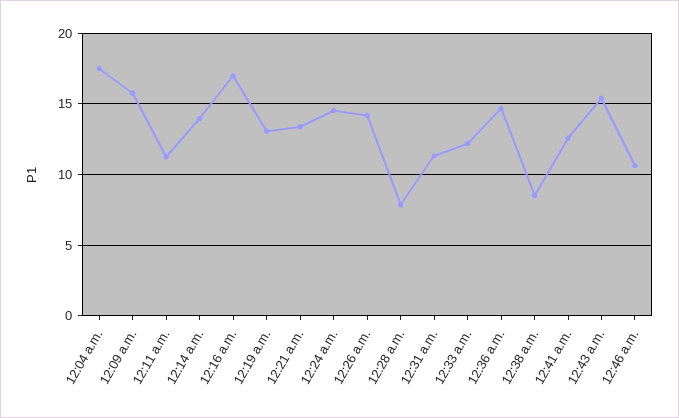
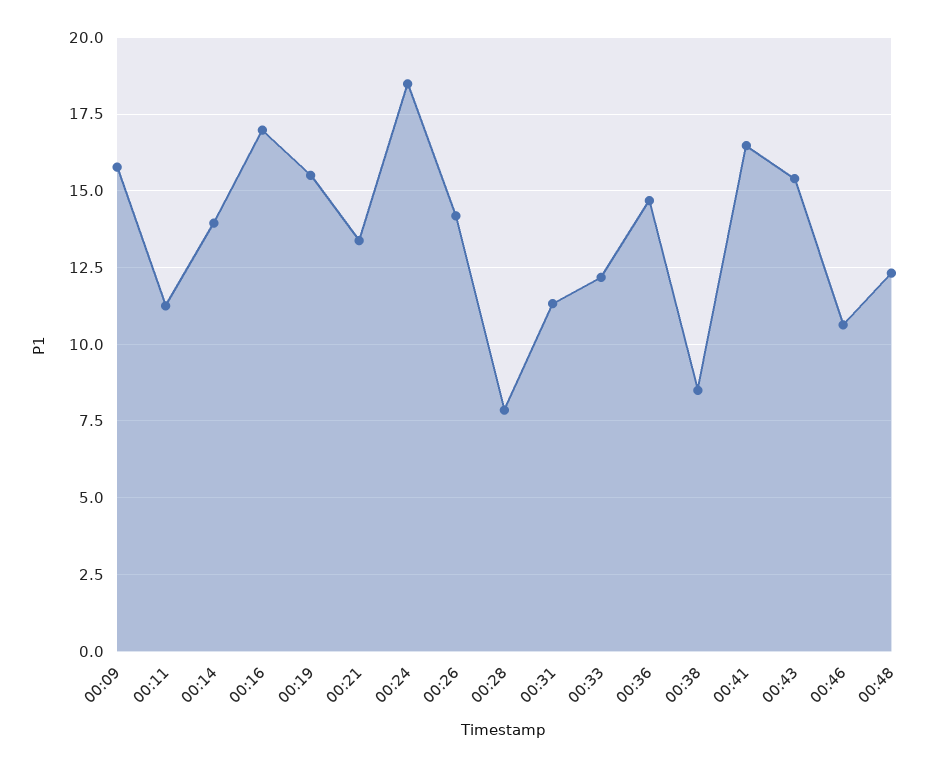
12:04 a.m.: 17.5 -> none
12:19 a.m.: 13 -> 15.5
12:24 a.m.: 14.5 -> 18.5
12:41 a.m.: 12.5 -> 16.5
00:48: none -> 12.25

